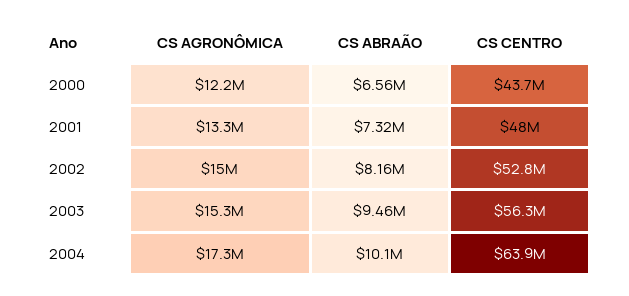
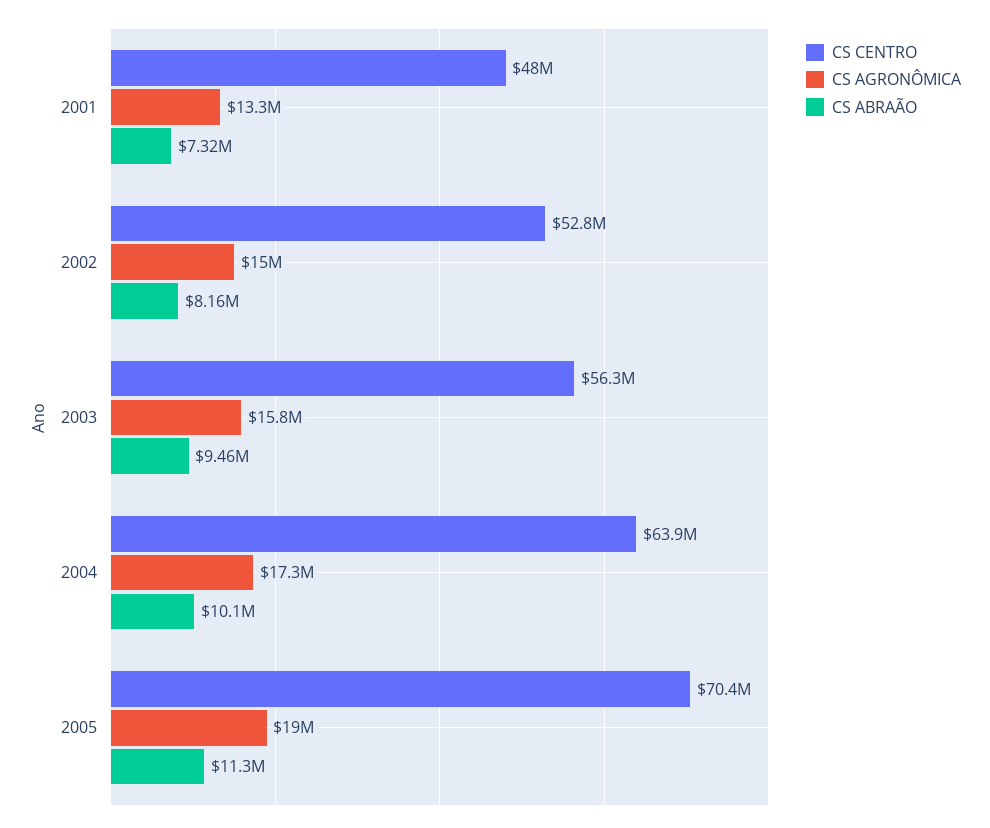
CS AGRONÔMICA, 2000: 12200000 -> none
CS ABRAÃO, 2000: 6560000 -> none
CS CENTRO, 2000: 43700000 -> none
CS AGRONÔMICA, 2003: 15300000 -> 15800000
CS CENTRO, 2005: none -> 70400000
CS AGRONÔMICA, 2005: none -> 19000000
CS ABRAÃO, 2005: none -> 11300000

